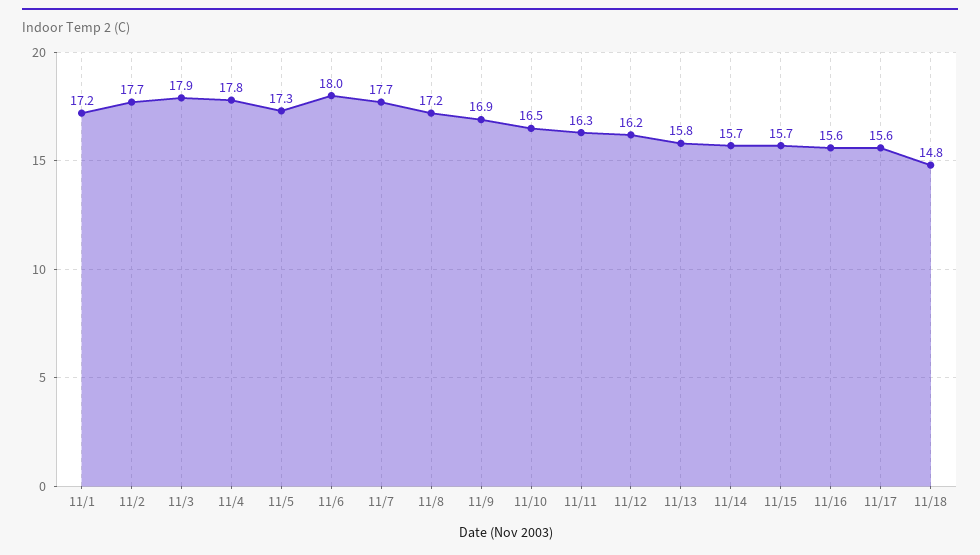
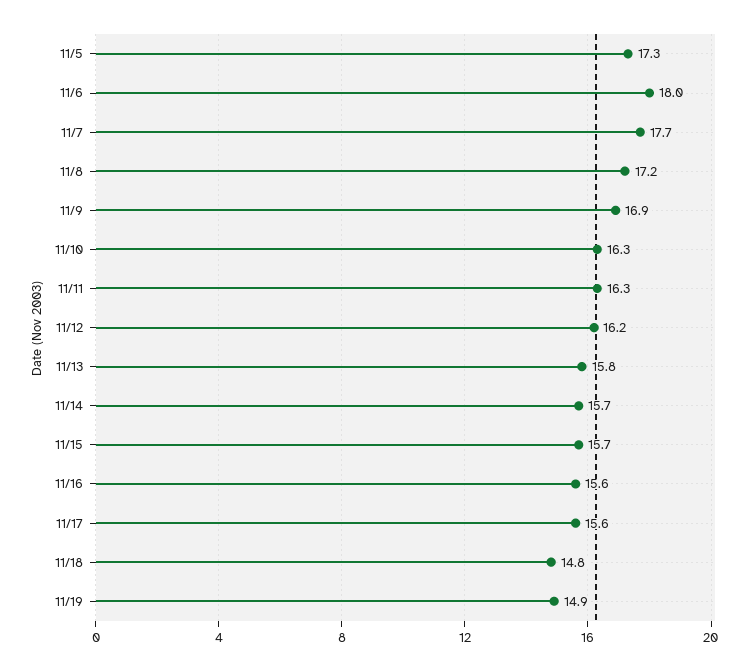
11/1: 17.2 -> none
11/2: 17.7 -> none
11/3: 17.9 -> none
11/4: 17.8 -> none
11/10: 16.5 -> 16.3
11/19: none -> 14.9

